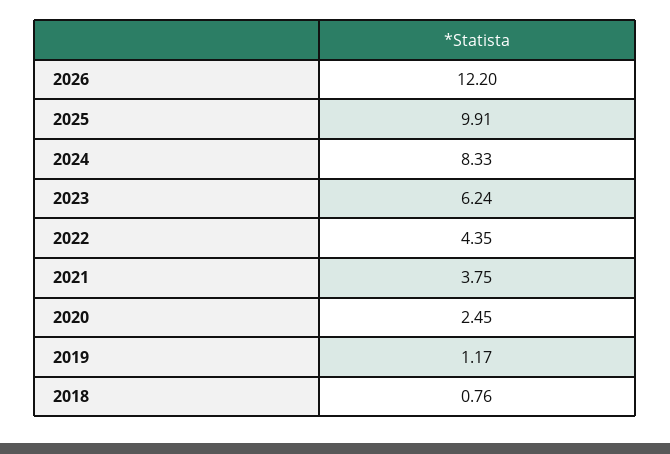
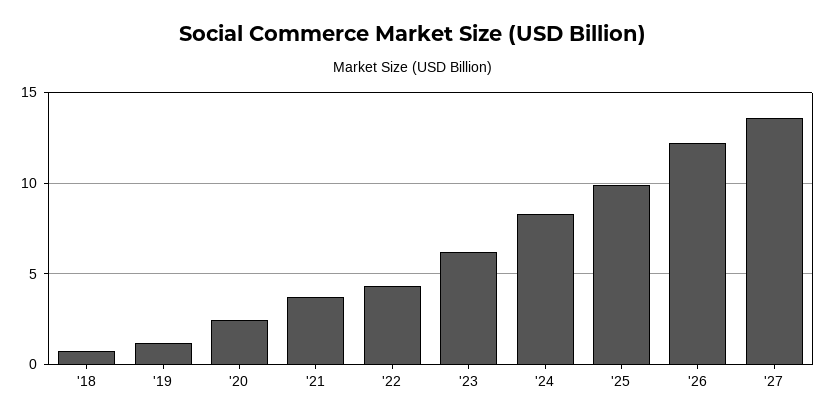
'27: none -> 13.5

